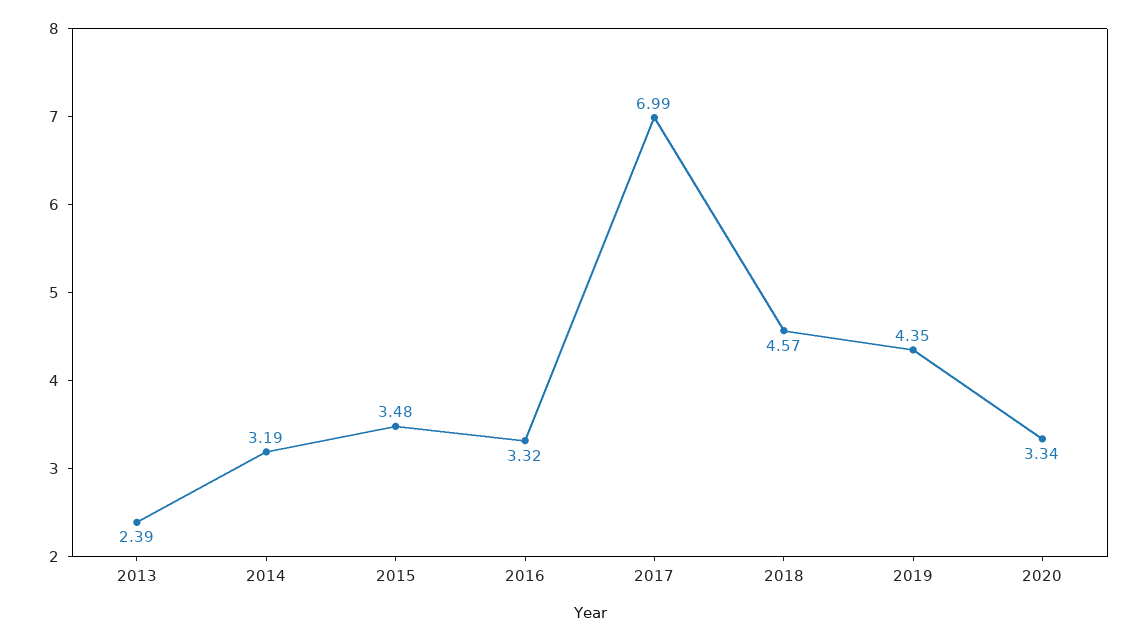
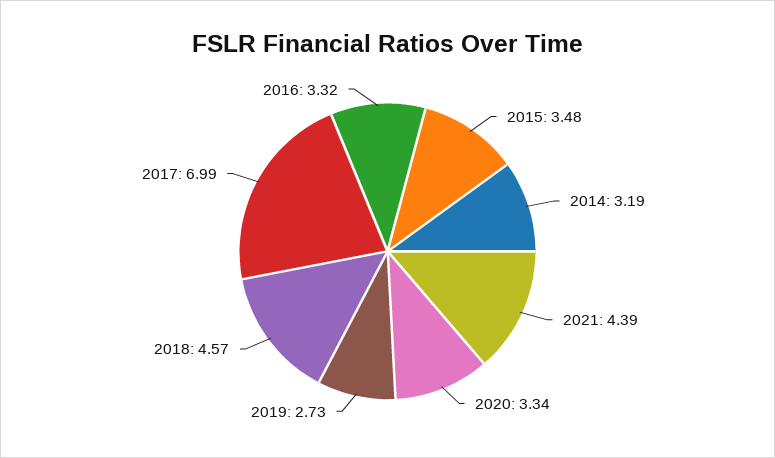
2013: 2.39 -> none
2019: 4.35 -> 2.73
2021: none -> 4.39

